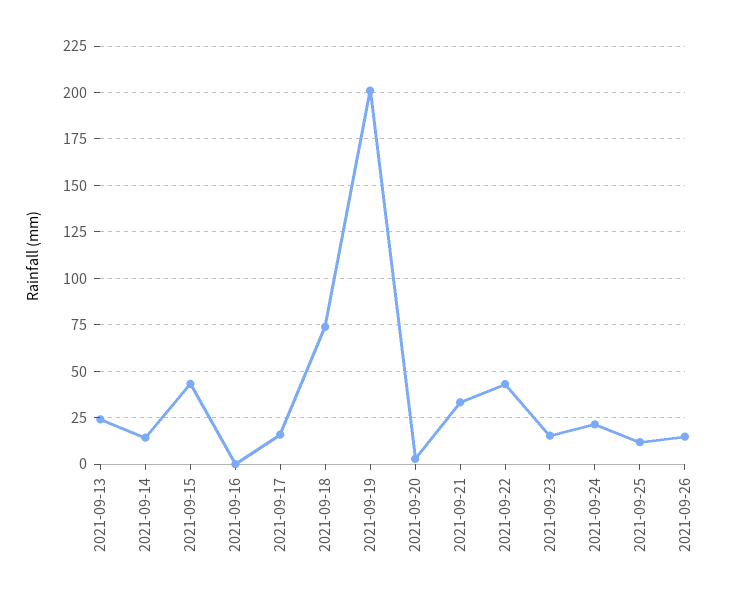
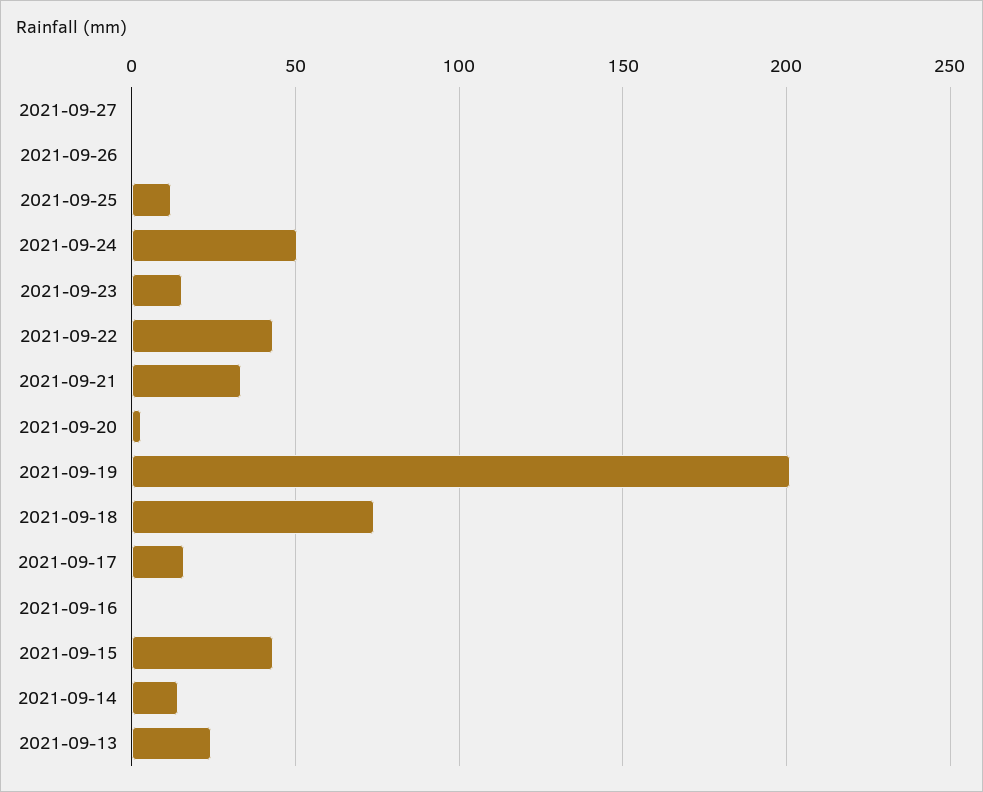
2021-09-24: 20 -> 50
2021-09-26: 15 -> 0
2021-09-27: none -> 0

